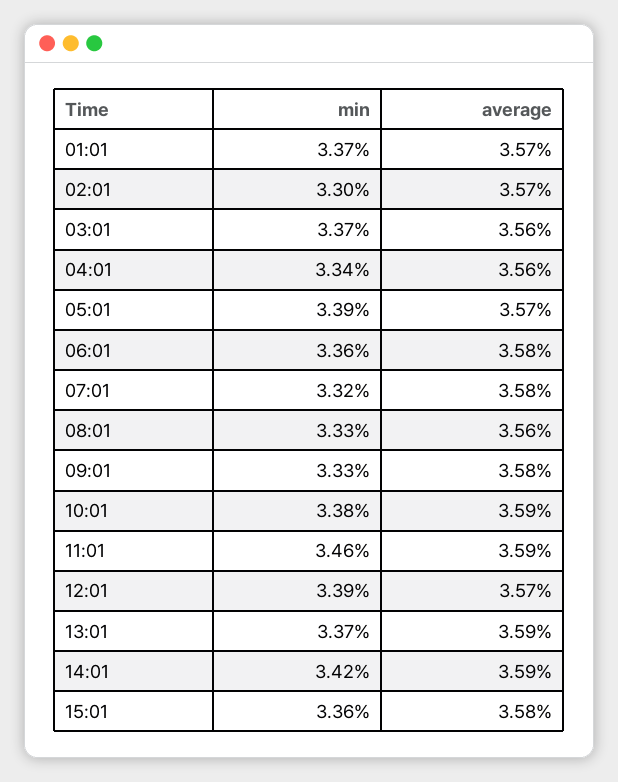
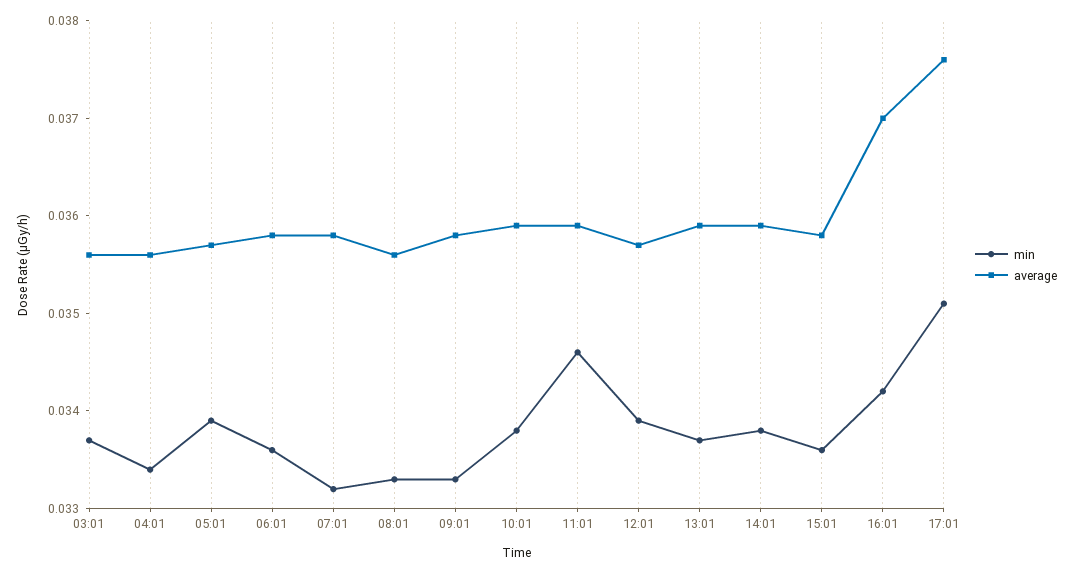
min, 01:01: 0.0337 -> none
average, 01:01: 0.0357 -> none
min, 02:01: 0.033 -> none
average, 02:01: 0.0357 -> none
min, 14:01: 0.0342 -> 0.0338
min, 16:01: none -> 0.0342
average, 16:01: none -> 0.037
min, 17:01: none -> 0.0351
average, 17:01: none -> 0.0376

